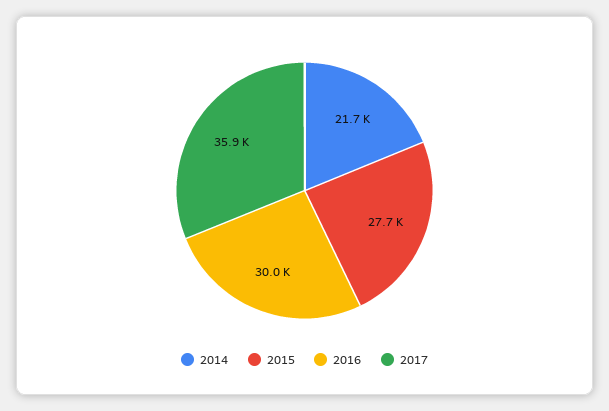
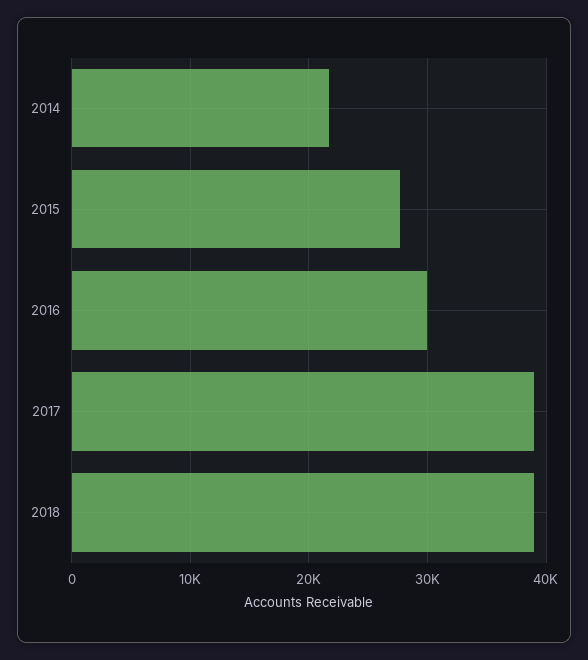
2017: 35900 -> 39000
2018: none -> 39000

